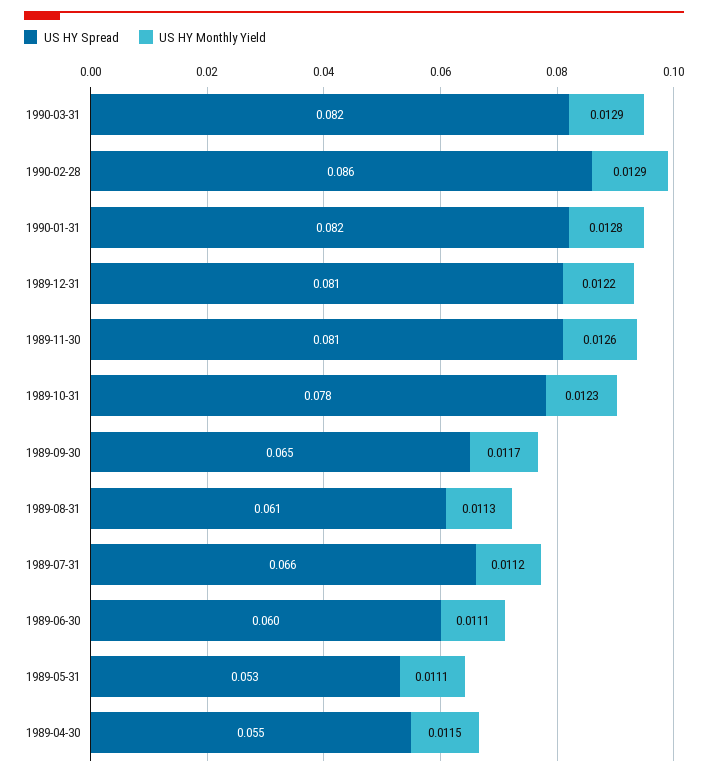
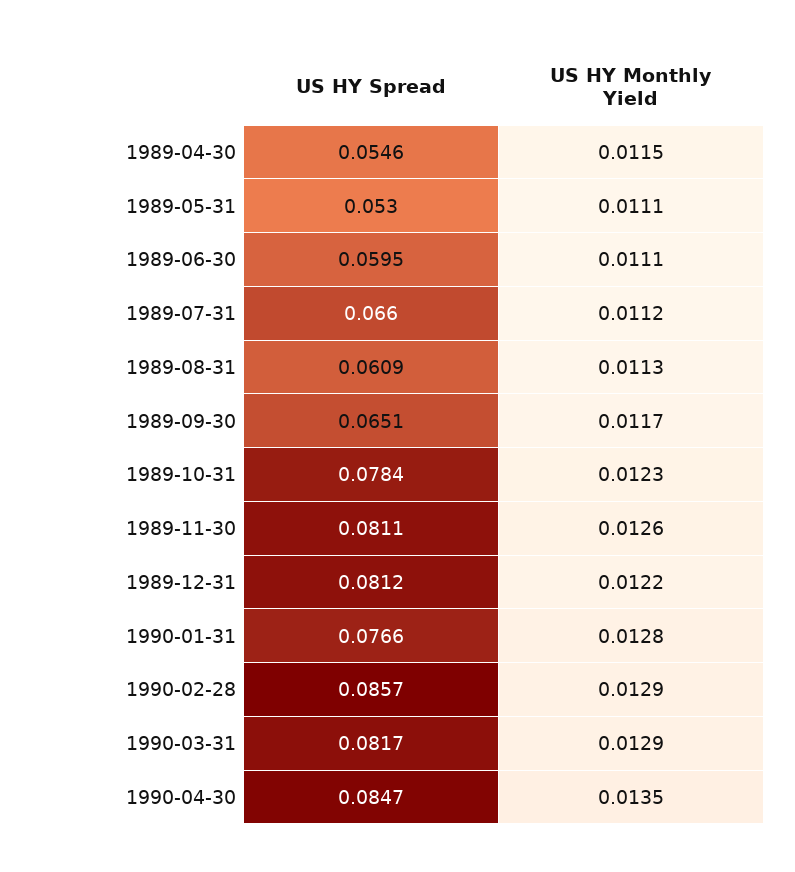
US HY Spread, 1990-01-31: 0.082 -> 0.0766
US HY Spread, 1990-04-30: none -> 0.0847
US HY Monthly Yield, 1990-04-30: none -> 0.0135

